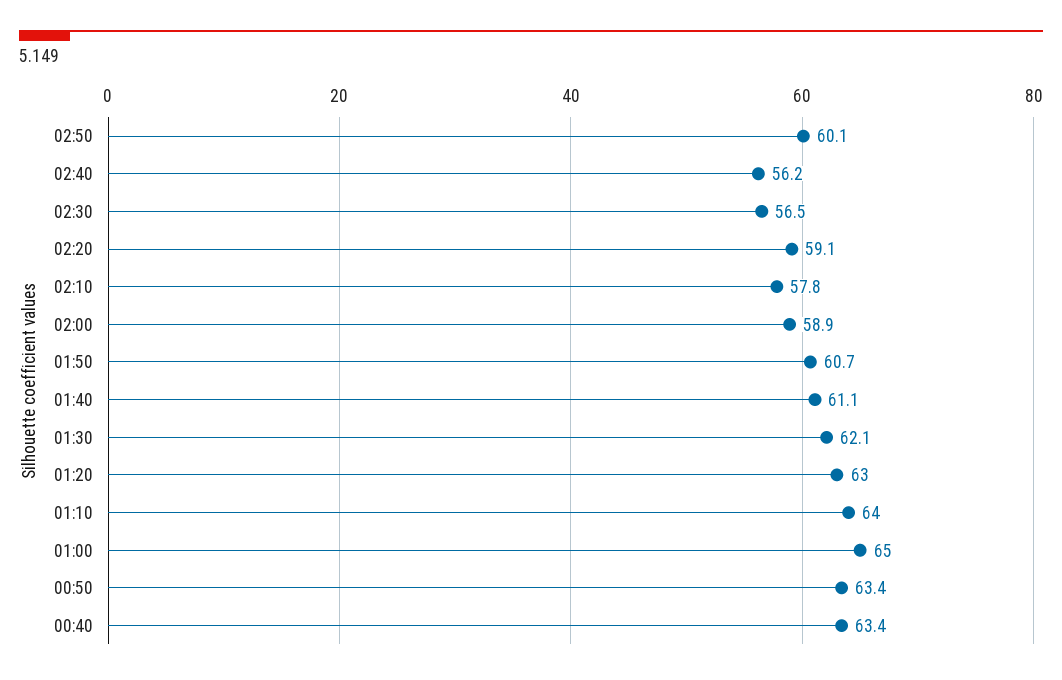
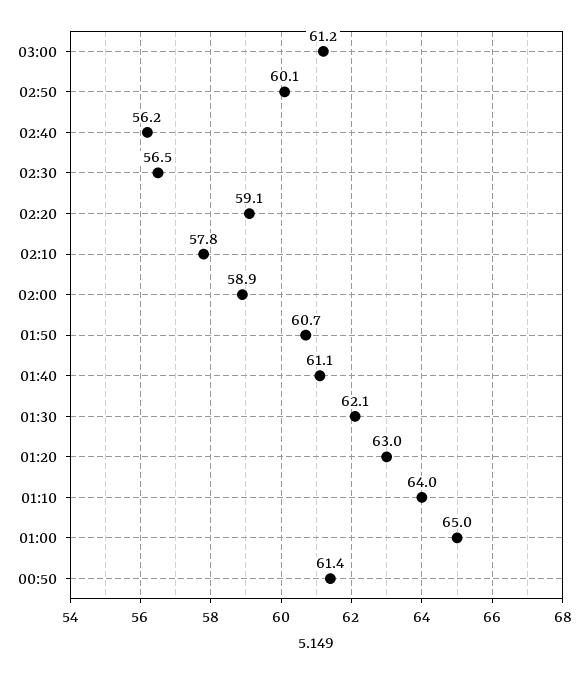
00:50: 63.4 -> 61.4
00:40: 63.4 -> none
03:00: none -> 61.2

